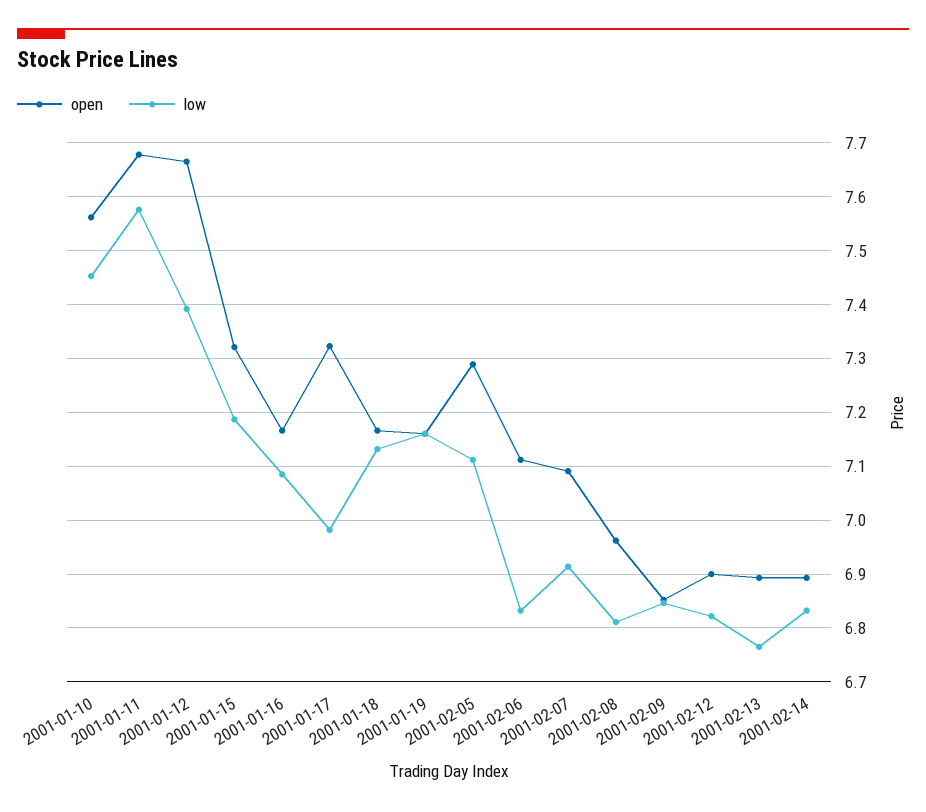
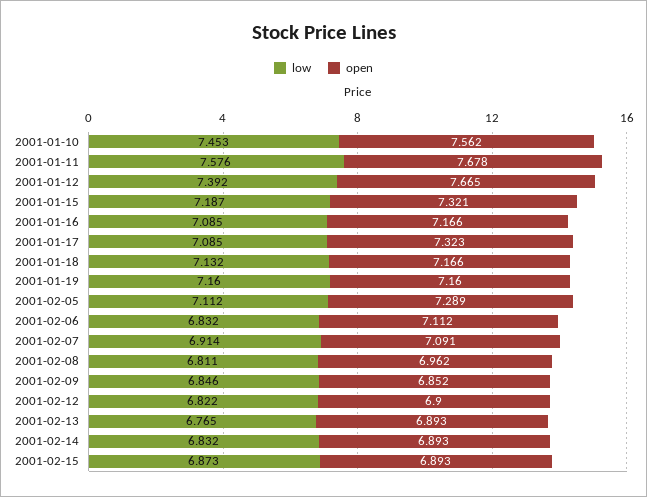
low, 2001-01-17: 6.98 -> 7.085
low, 2001-02-15: none -> 6.873
open, 2001-02-15: none -> 6.893

